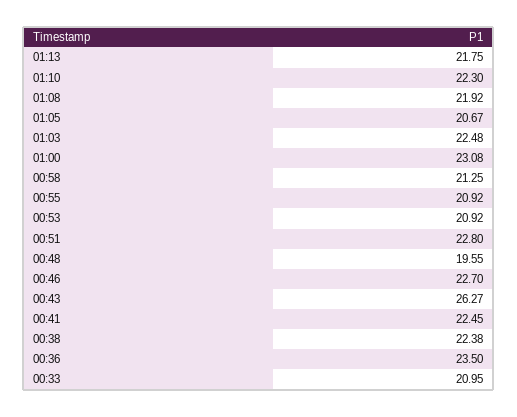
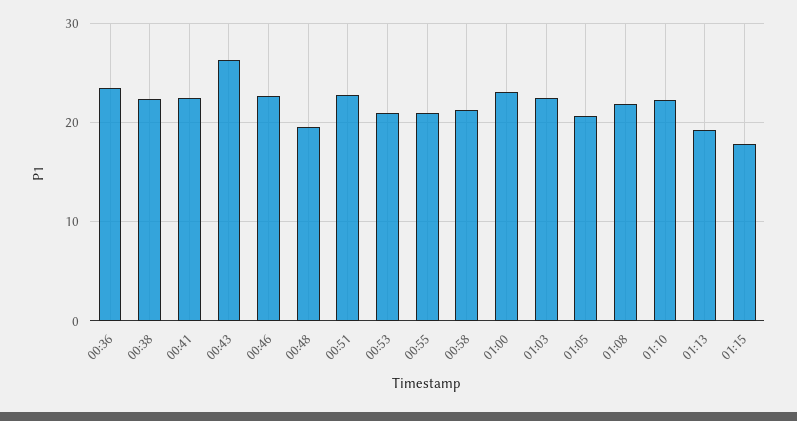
01:13: 21.75 -> 19
00:33: 20.95 -> none
01:15: none -> 18

